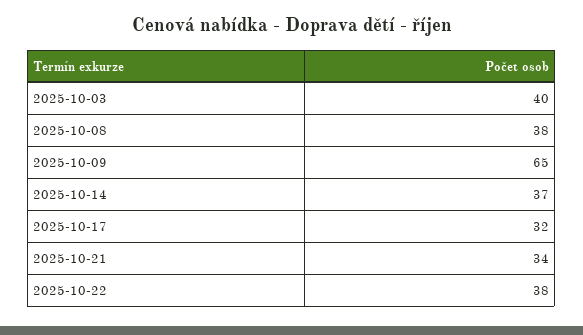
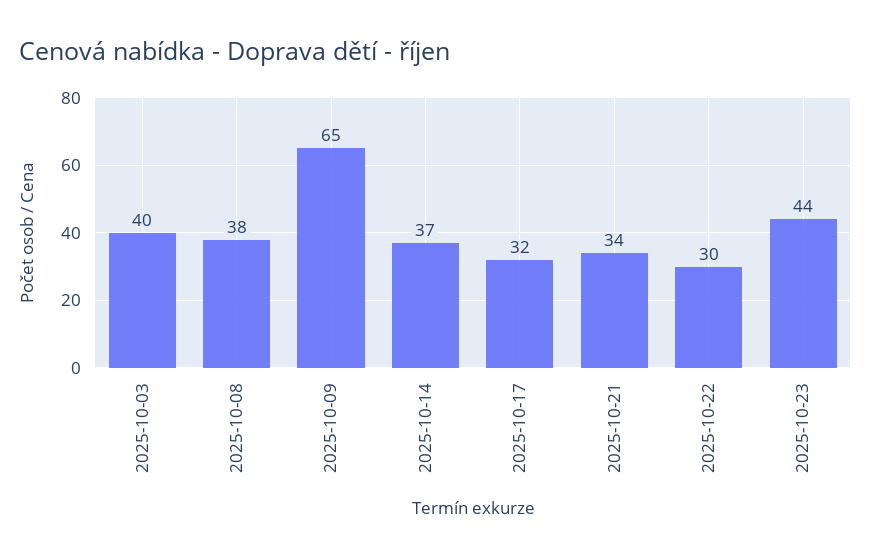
2025-10-22: 38 -> 30
2025-10-23: none -> 44

